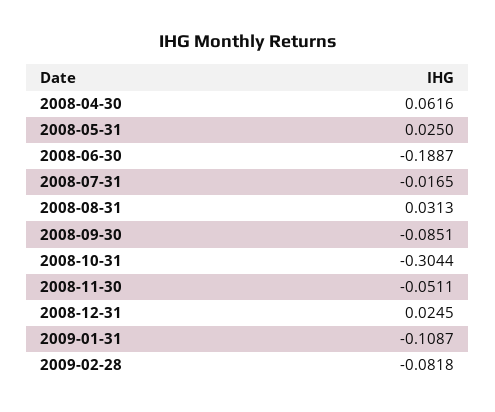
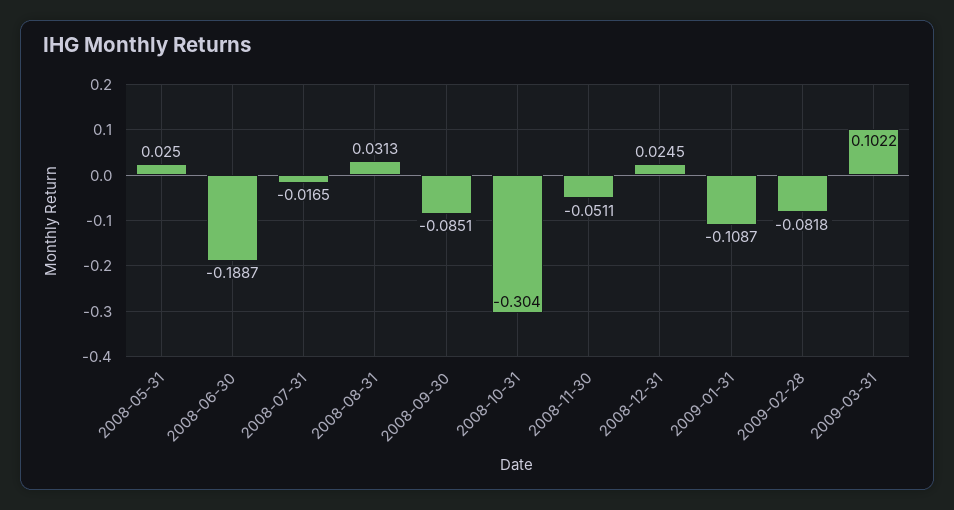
2008-04-30: 0.0616 -> none
2008-10-31: -0.3044 -> -0.304
2009-03-31: none -> 0.1022

